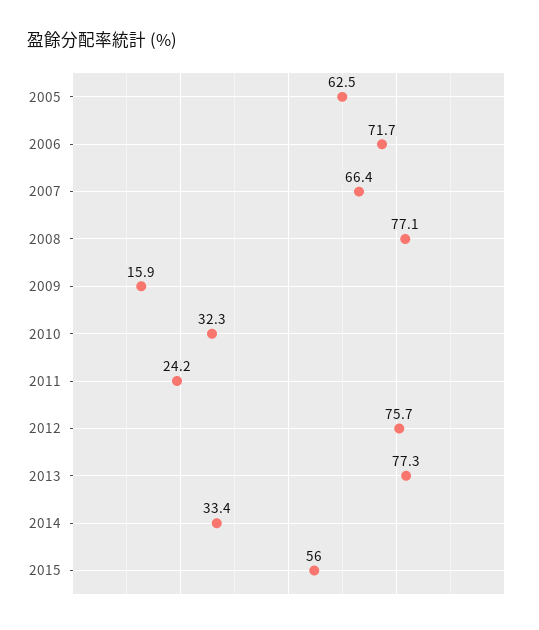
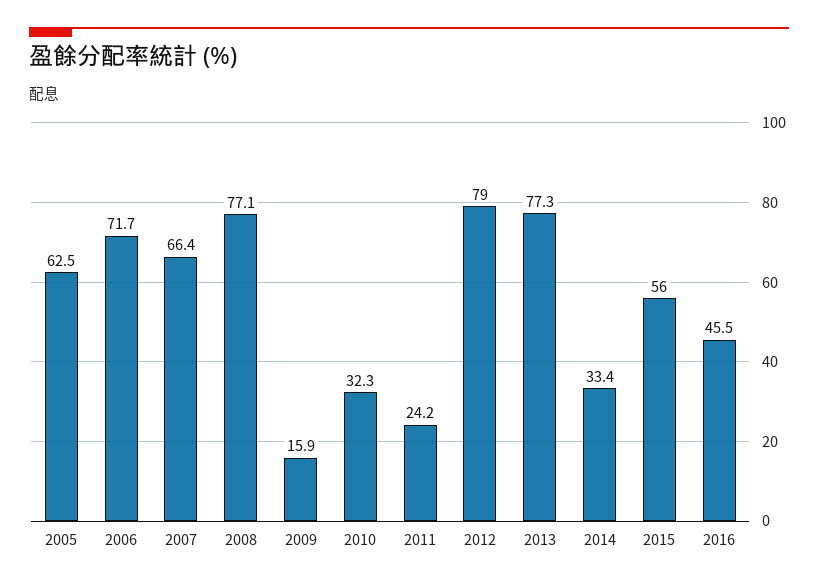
2012: 75.7 -> 79
2016: none -> 45.5

